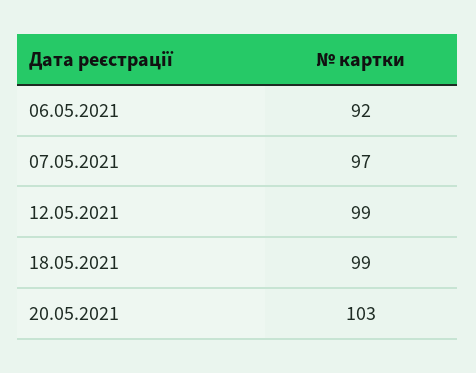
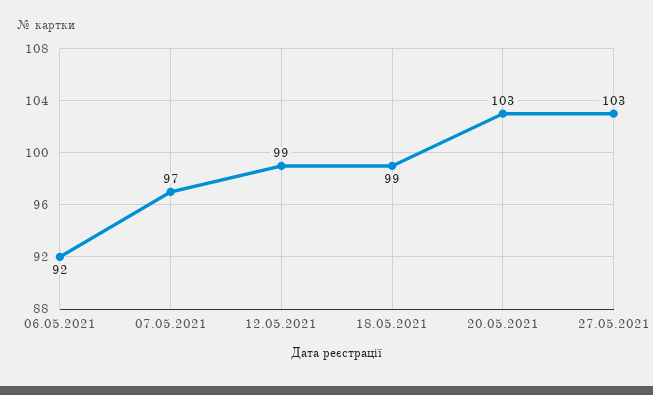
27.05.2021: none -> 103

